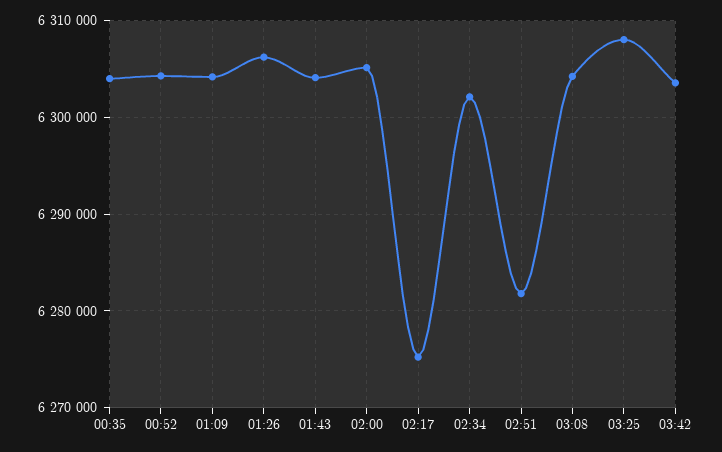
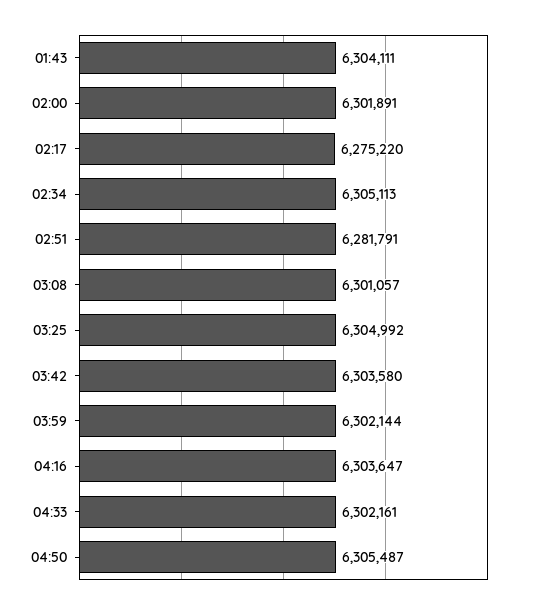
00:35: 6304000 -> none
00:52: 6304000 -> none
01:09: 6304000 -> none
01:26: 6306000 -> none
02:00: 6305000 -> 6301891
02:34: 6302000 -> 6305113
03:08: 6304000 -> 6301057
03:25: 6308000 -> 6304992
03:59: none -> 6302144
04:16: none -> 6303647
04:33: none -> 6302161
04:50: none -> 6305487

